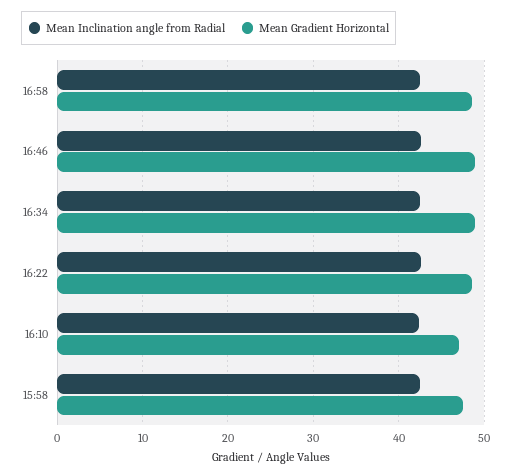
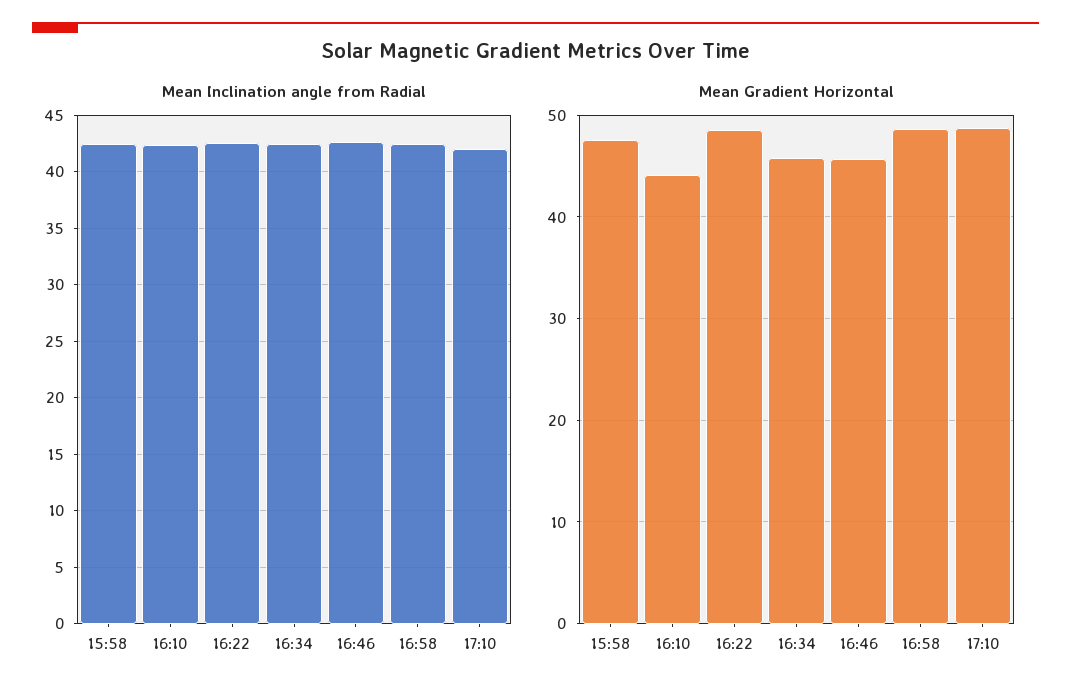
Mean Gradient Horizontal, 16:46: 49 -> 46
Mean Gradient Horizontal, 16:34: 49 -> 46
Mean Gradient Horizontal, 16:10: 47 -> 44
Mean Inclination angle from Radial, 17:10: none -> 42
Mean Gradient Horizontal, 17:10: none -> 49

